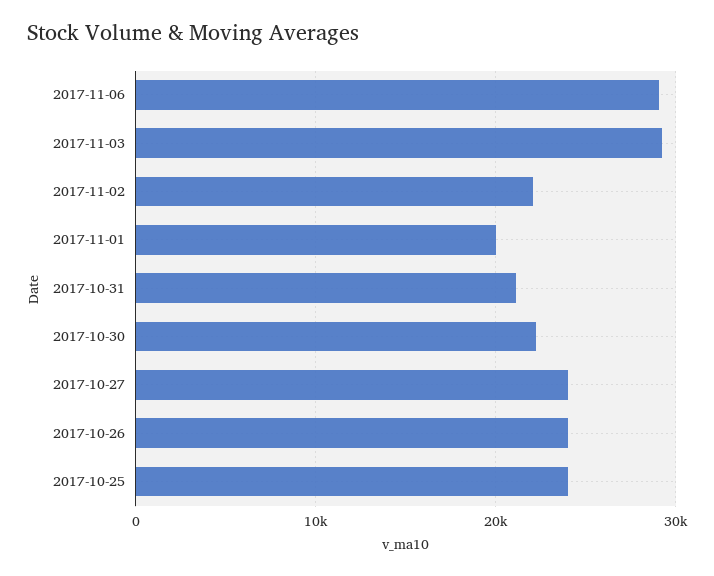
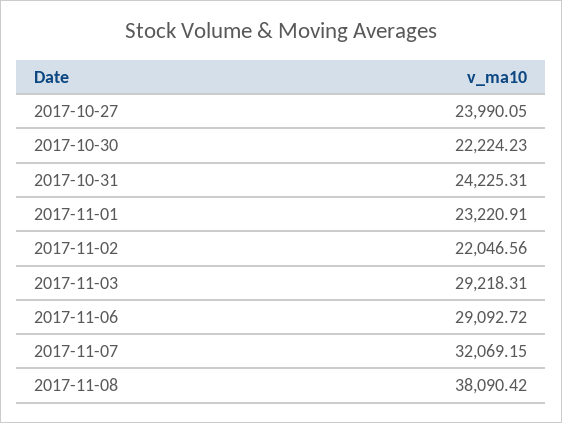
2017-11-01: 20000 -> 23220.91
2017-10-31: 21000 -> 24225.31
2017-10-26: 24000 -> none
2017-10-25: 24000 -> none
2017-11-07: none -> 32069.15
2017-11-08: none -> 38090.42

